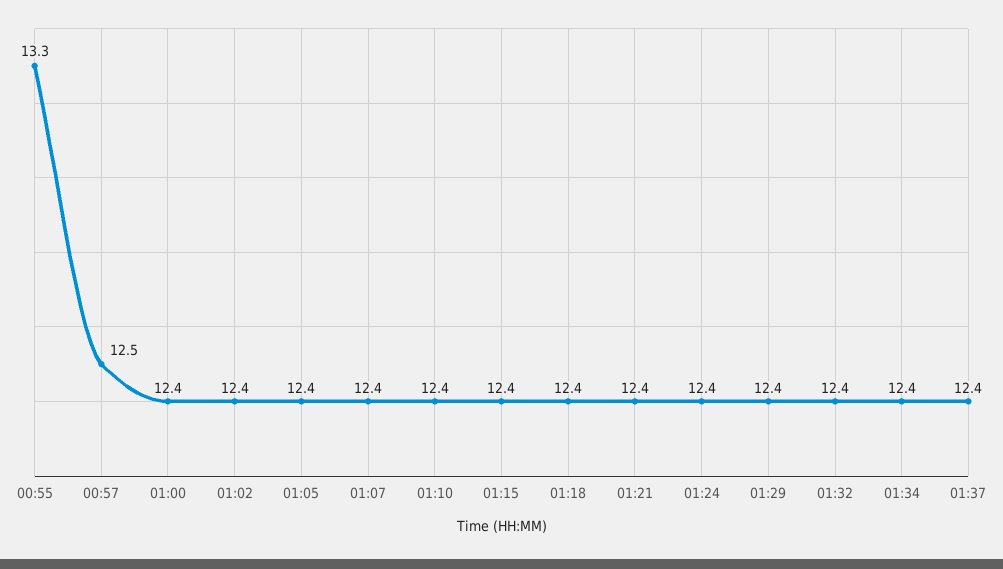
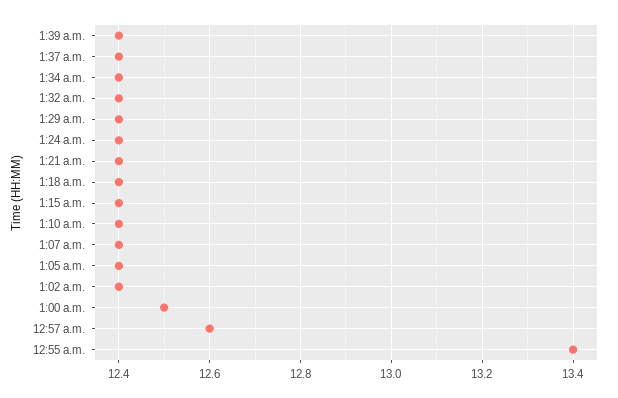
00:55: 13.3 -> 13.4
00:57: 12.5 -> 12.6
01:00: 12.4 -> 12.5
1:39 a.m.: none -> 12.4

